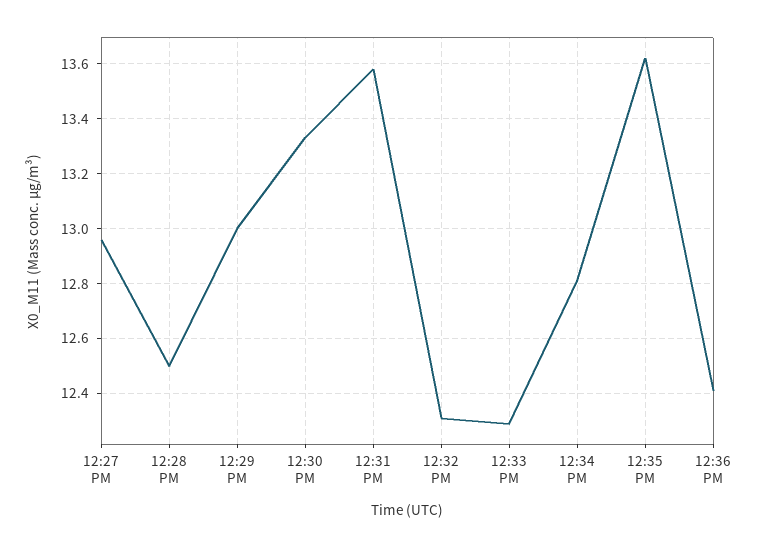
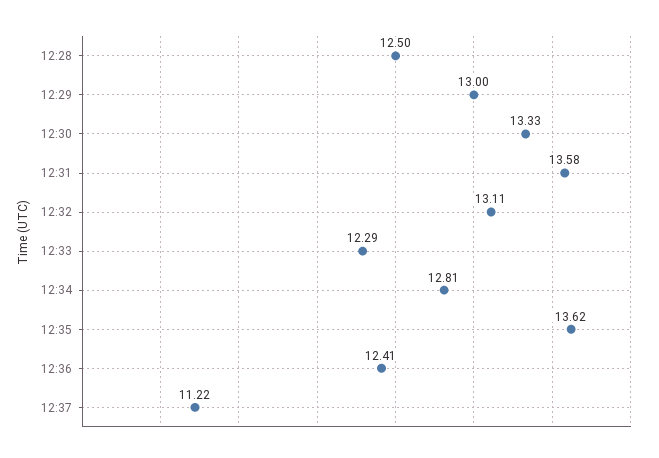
12:27 PM: 12.95 -> none
12:32 PM: 12.3 -> 13.11
12:37: none -> 11.22

